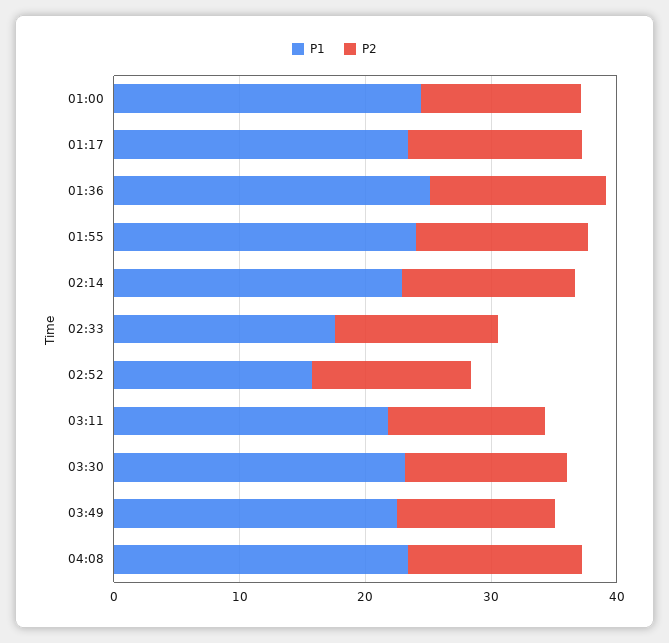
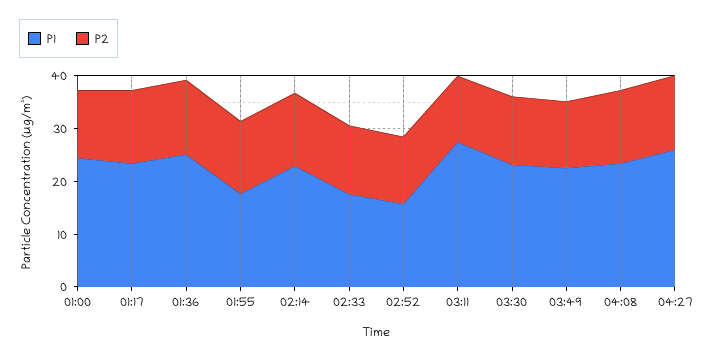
P1, 01:55: 24 -> 18
P1, 03:11: 22 -> 28
P1, 04:27: none -> 26
P2, 04:27: none -> 14

